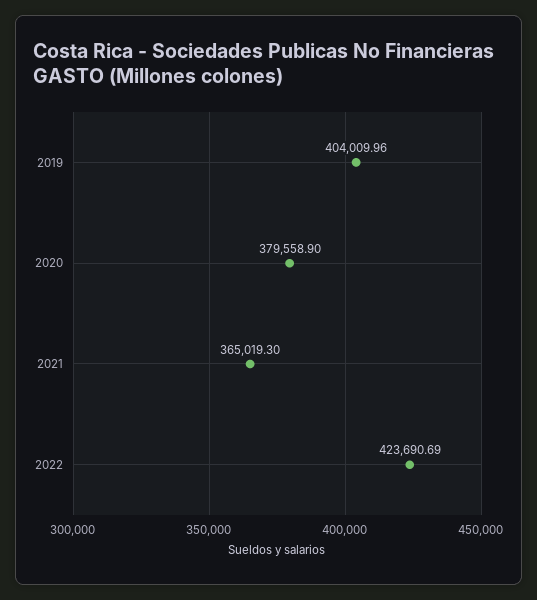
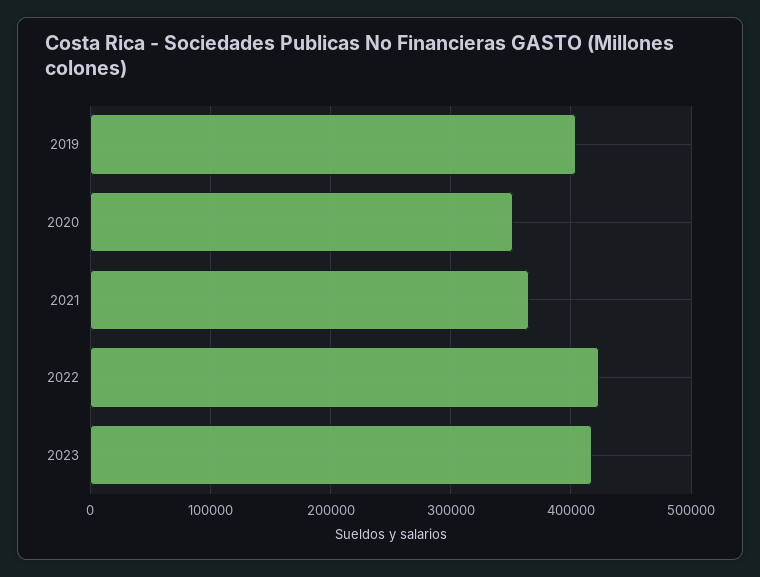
2020: 379558.9 -> 350000
2023: none -> 420000

